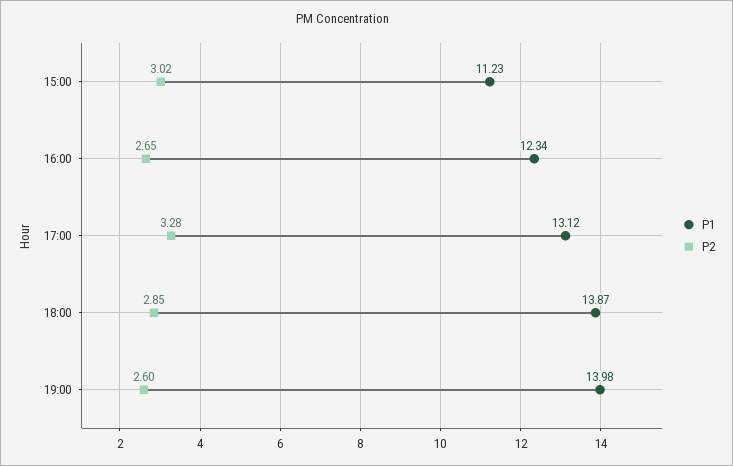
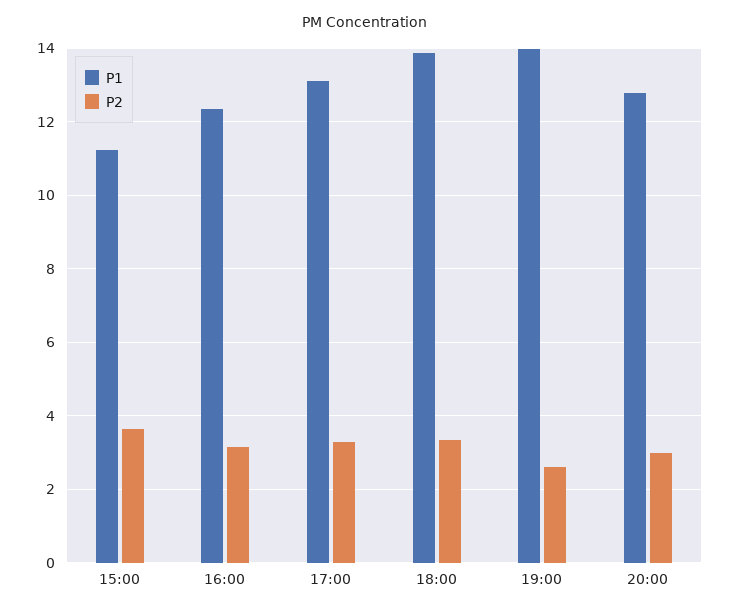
P2, 15:00: 3.02 -> 3.6
P2, 16:00: 2.65 -> 3.2
P2, 18:00: 2.85 -> 3.4
P1, 20:00: none -> 12.8
P2, 20:00: none -> 3

